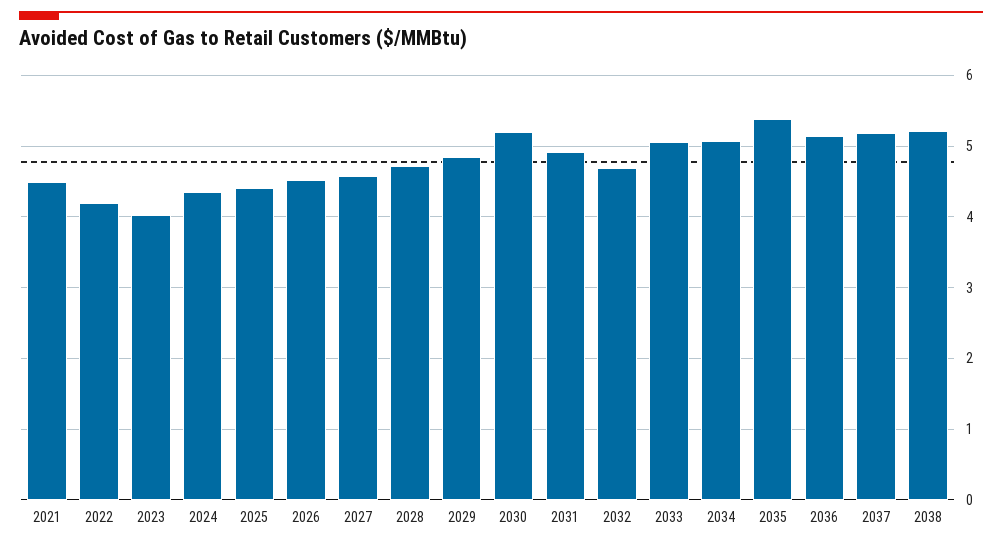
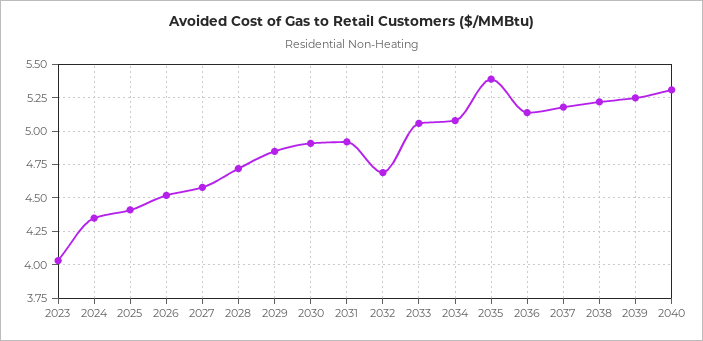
2021: 4.5 -> none
2022: 4.2 -> none
2030: 5.2 -> 4.9
2039: none -> 5.25
2040: none -> 5.3

